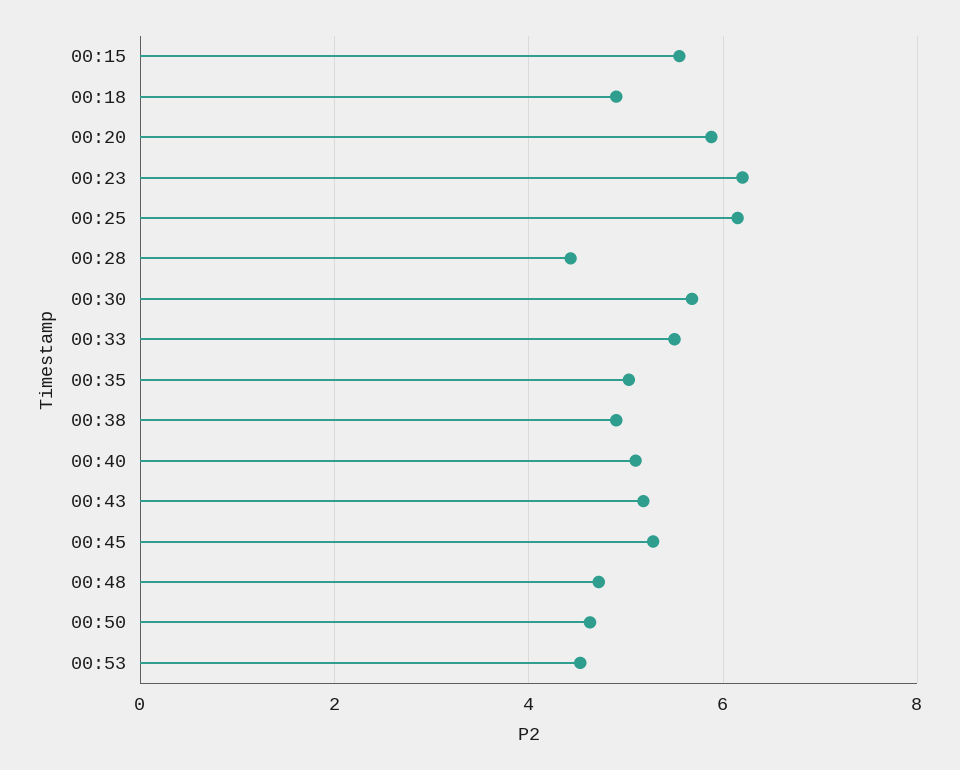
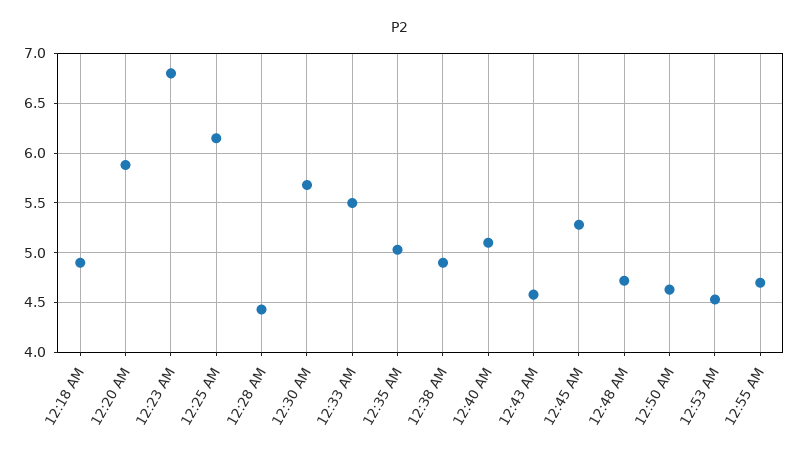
00:15: 5.6 -> none
00:23: 6.2 -> 6.8
00:43: 5.2 -> 4.6
12:55 AM: none -> 4.7

